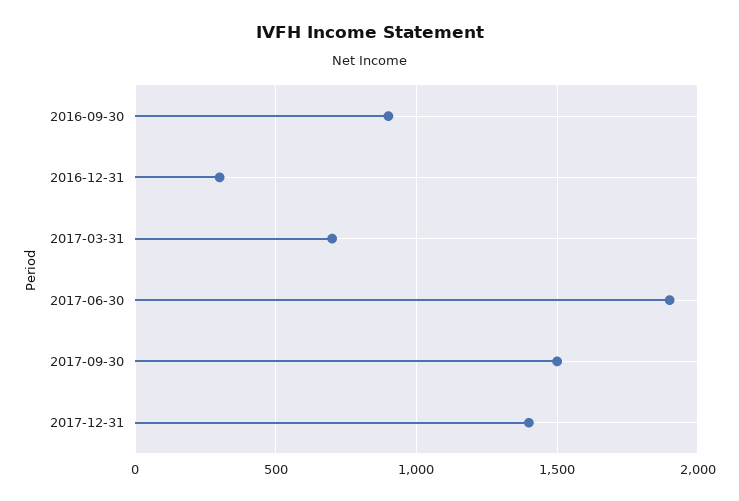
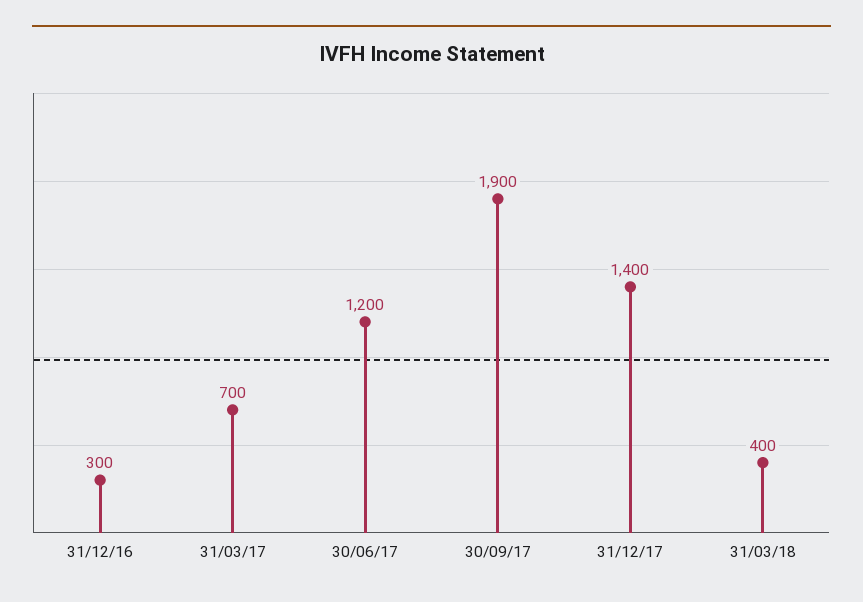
2016-09-30: 900 -> none
2017-06-30: 1900 -> 1200
2017-09-30: 1500 -> 1900
31/03/18: none -> 400

